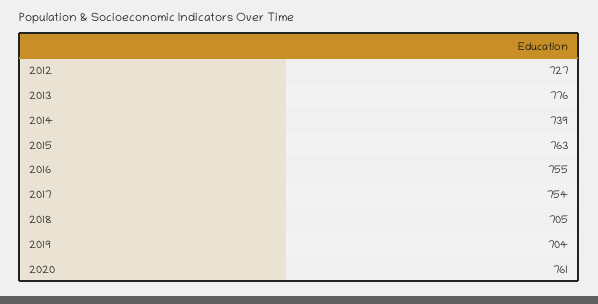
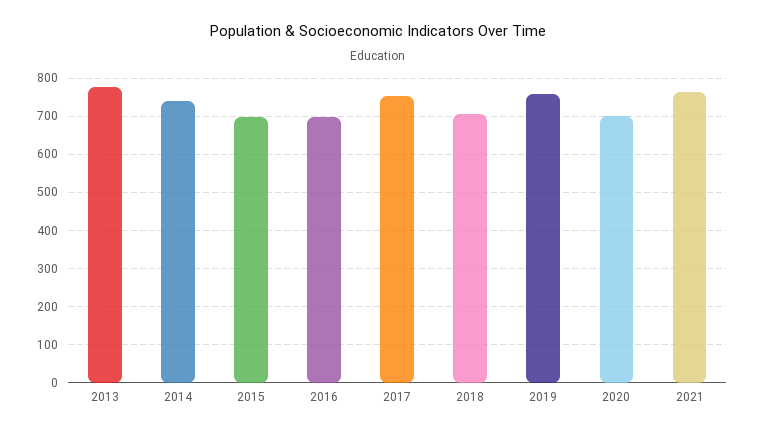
2012: 727 -> none
2015: 763 -> 700
2016: 755 -> 700
2019: 704 -> 760
2020: 761 -> 700
2021: none -> 760

